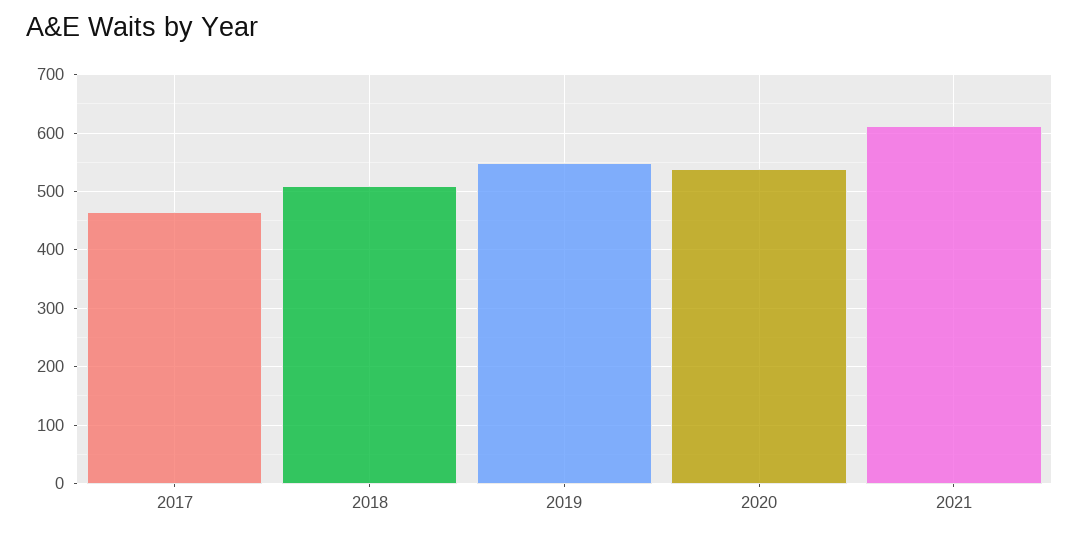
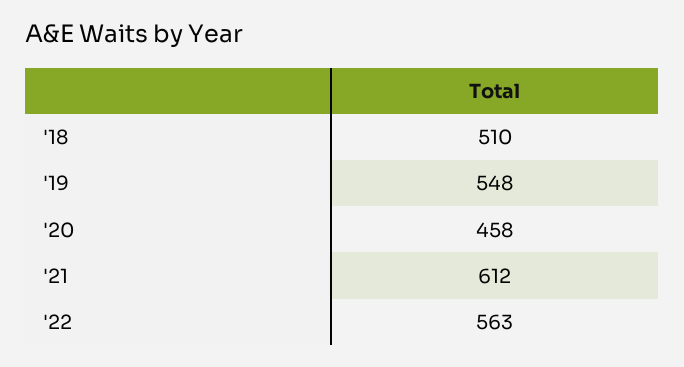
2017: 460 -> none
2020: 540 -> 458
'22: none -> 563

